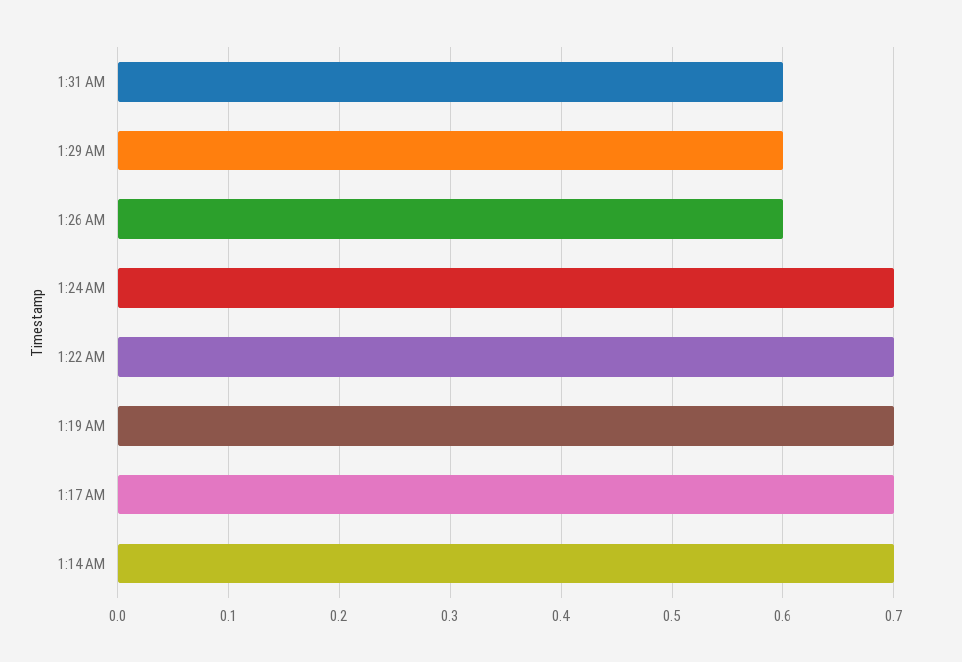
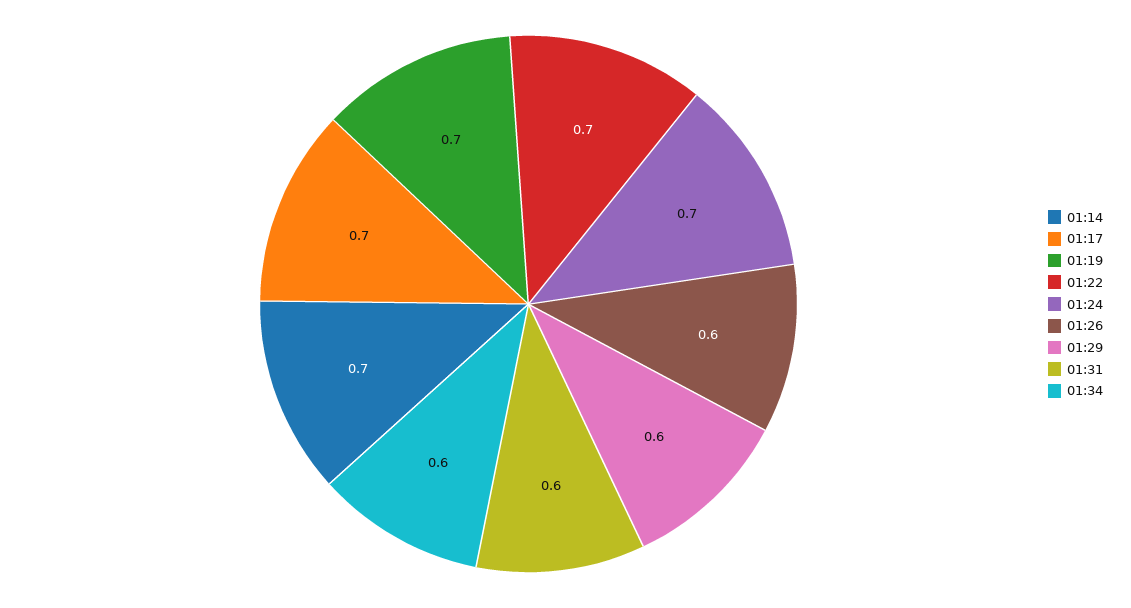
01:34: none -> 0.6

